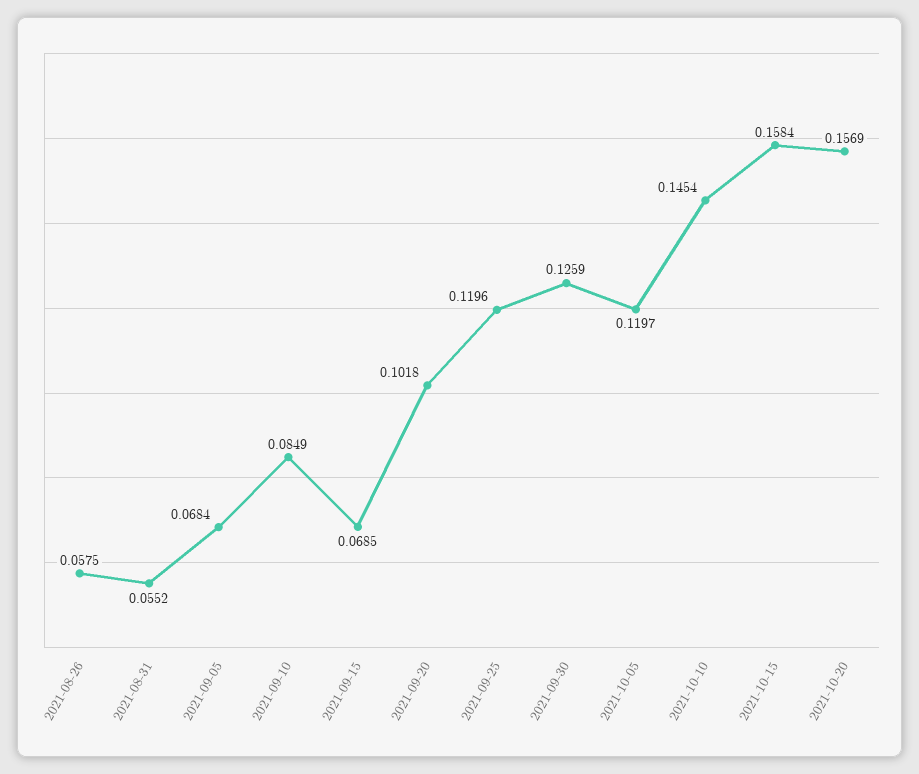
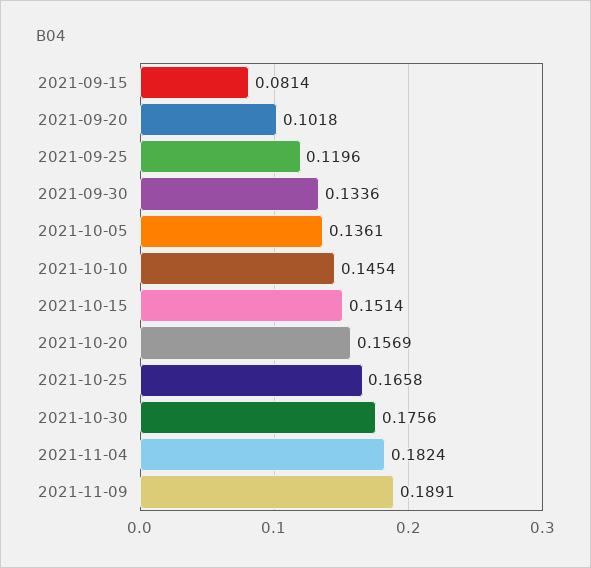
2021-08-26: 0.0575 -> none
2021-08-31: 0.0552 -> none
2021-09-05: 0.0684 -> none
2021-09-10: 0.0849 -> none
2021-09-15: 0.0685 -> 0.0814
2021-09-30: 0.1259 -> 0.1336
2021-10-05: 0.1197 -> 0.1361
2021-10-15: 0.1584 -> 0.1514
2021-10-25: none -> 0.1658
2021-10-30: none -> 0.1756
2021-11-04: none -> 0.1824
2021-11-09: none -> 0.1891

